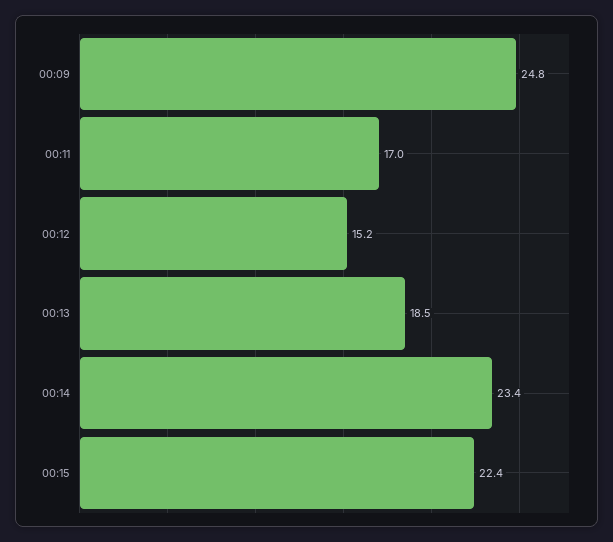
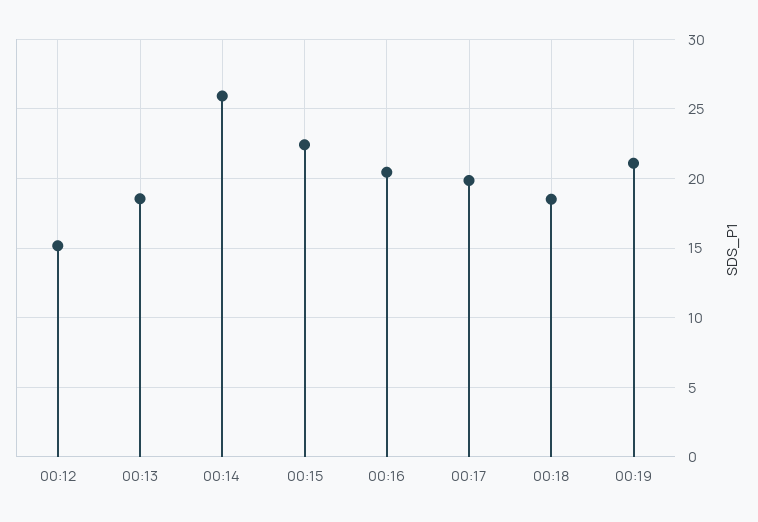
00:09: 24.8 -> none
00:11: 17 -> none
00:14: 23.4 -> 26
00:16: none -> 20.5
00:17: none -> 20
00:18: none -> 18.5
00:19: none -> 21

